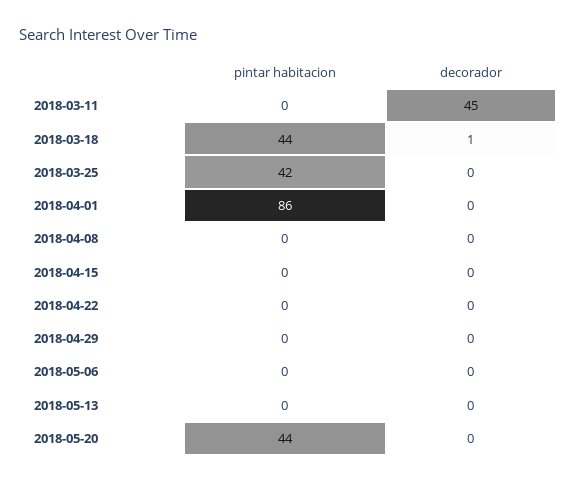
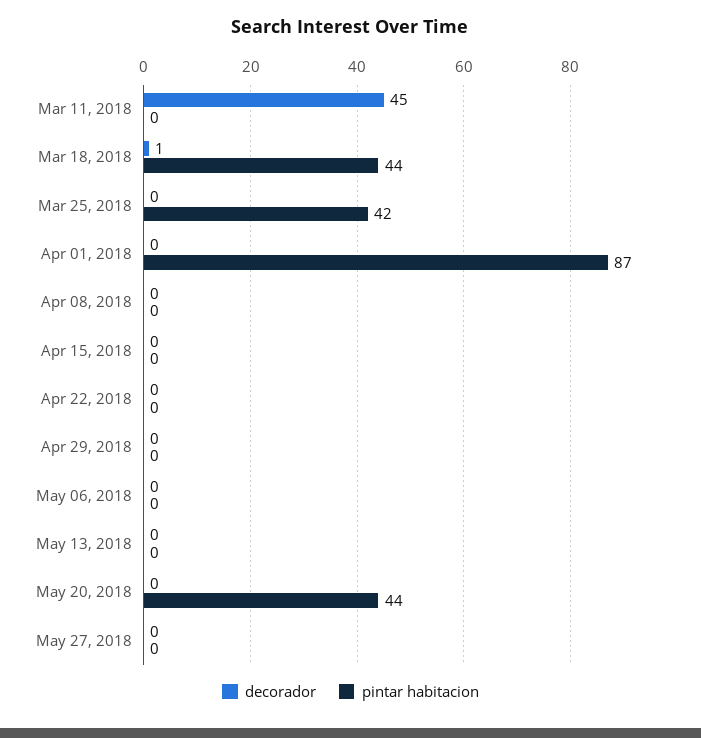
pintar habitacion, 2018-04-01: 86 -> 87
decorador, May 27, 2018: none -> 0
pintar habitacion, May 27, 2018: none -> 0

